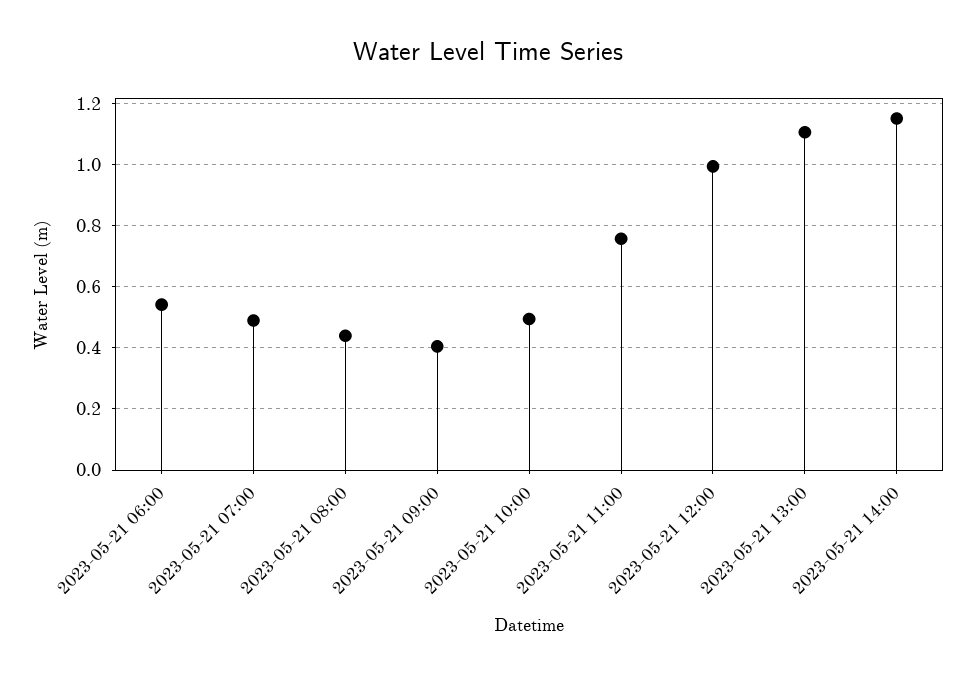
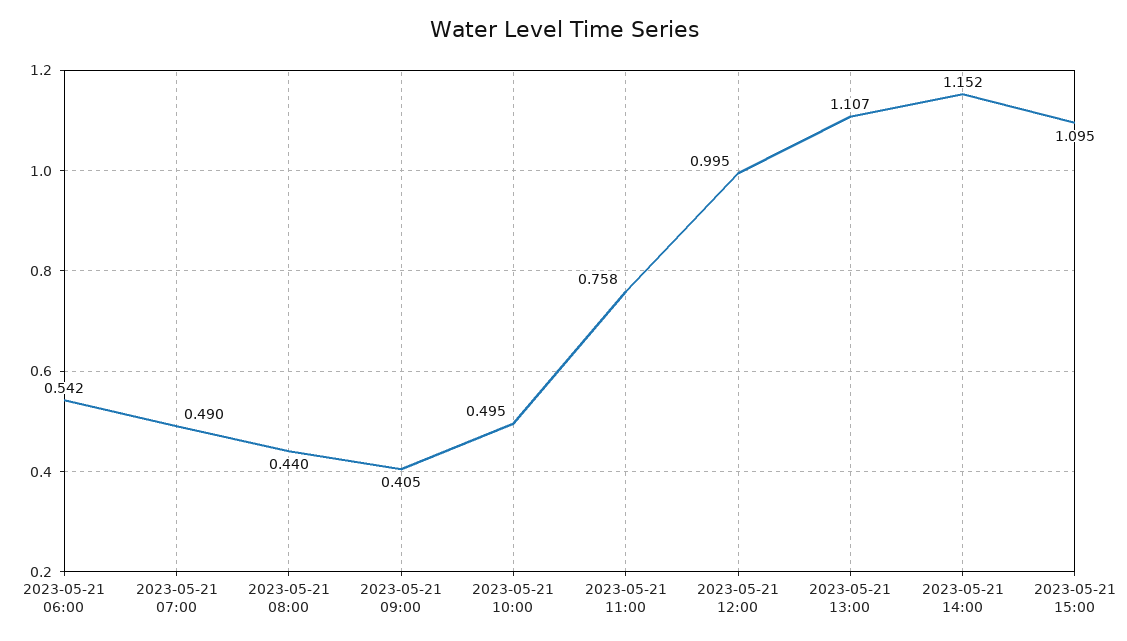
2023-05-21 15:00: none -> 1.095

